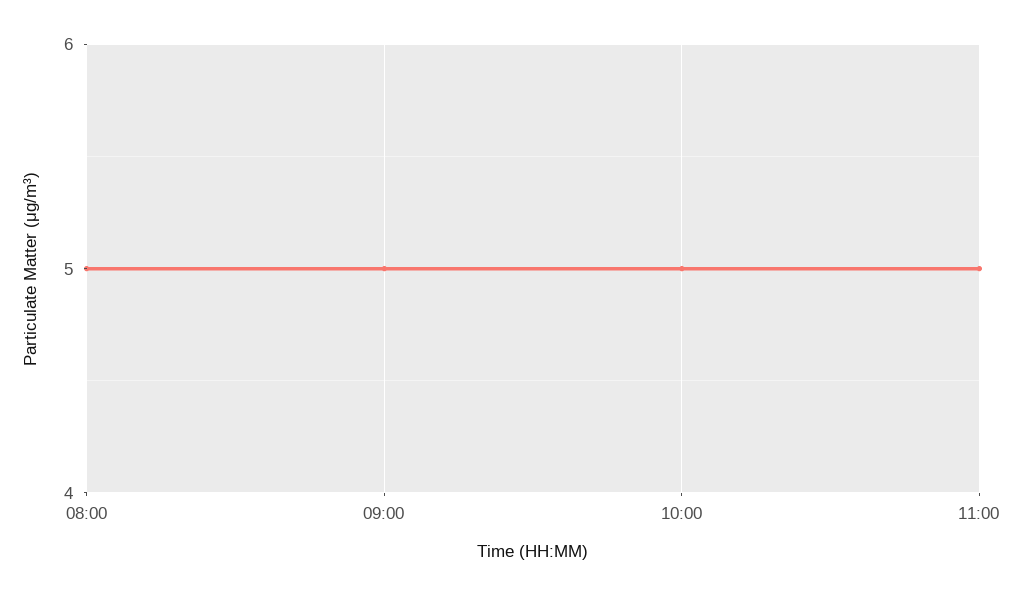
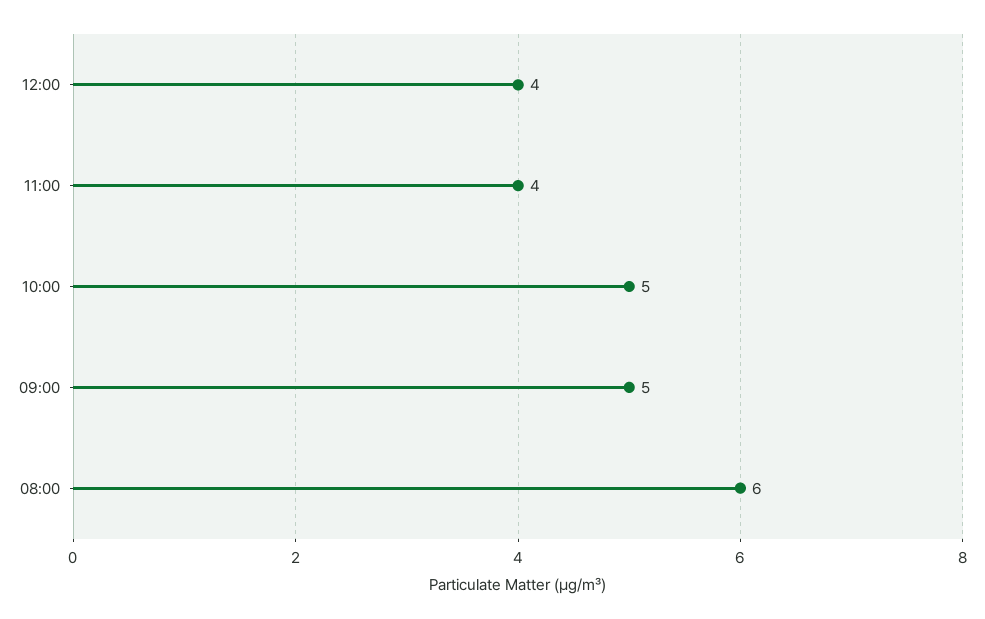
08:00: 5 -> 6
11:00: 5 -> 4
12:00: none -> 4

